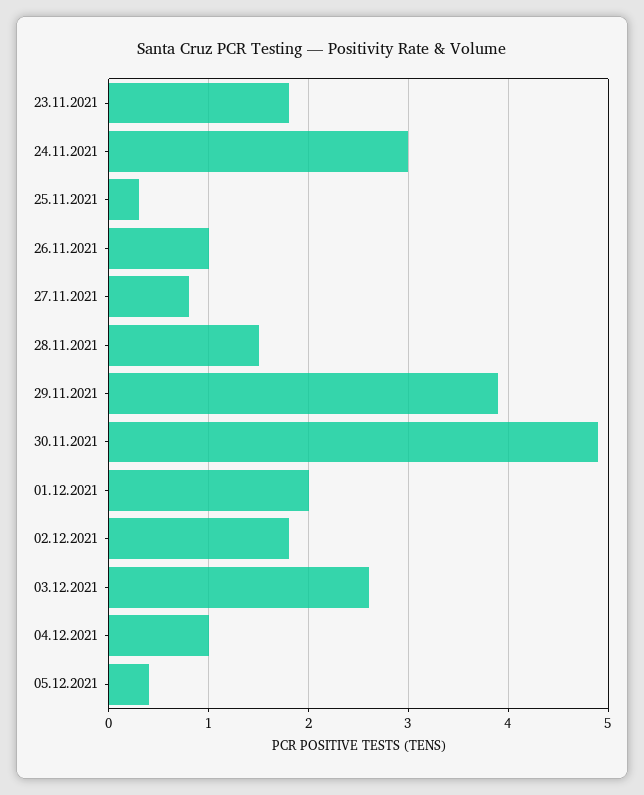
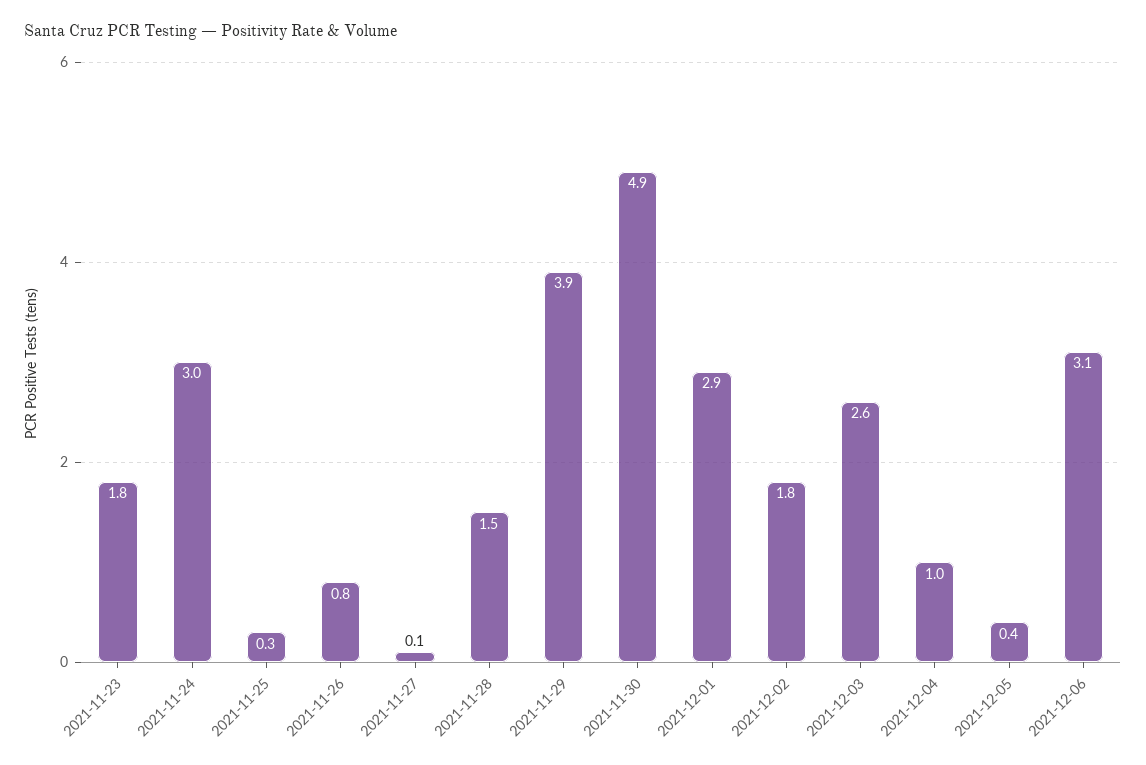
26.11.2021: 1 -> 0.8
27.11.2021: 0.8 -> 0.1
01.12.2021: 2 -> 2.9
2021-12-06: none -> 3.1

